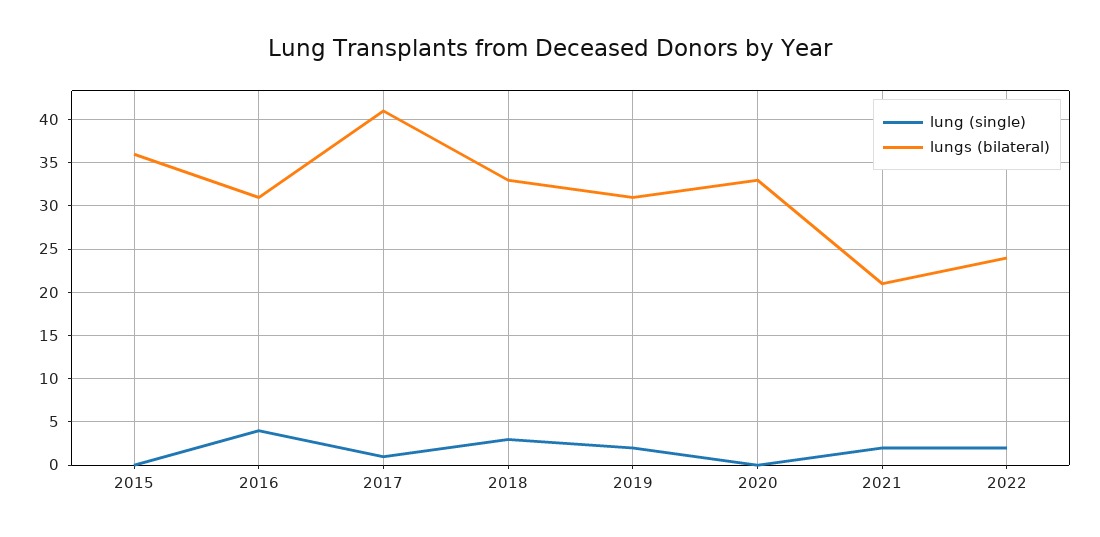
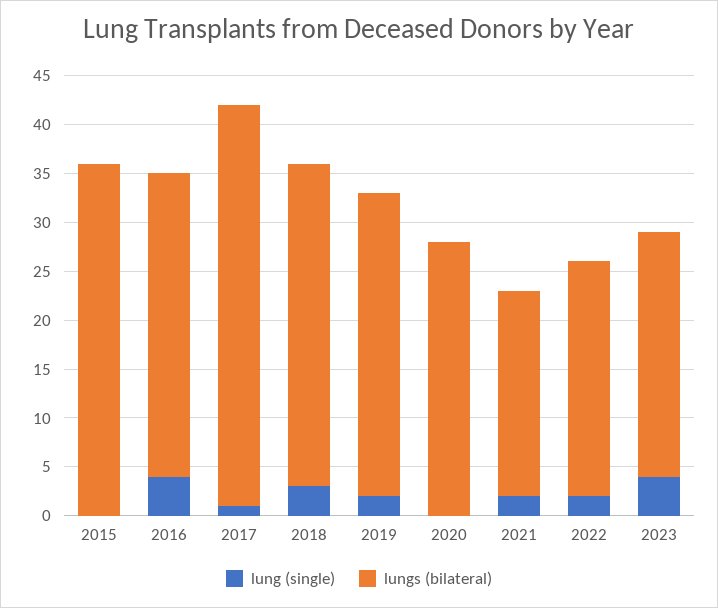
lungs (bilateral), 2020: 33 -> 28
lung (single), 2023: none -> 4
lungs (bilateral), 2023: none -> 25

